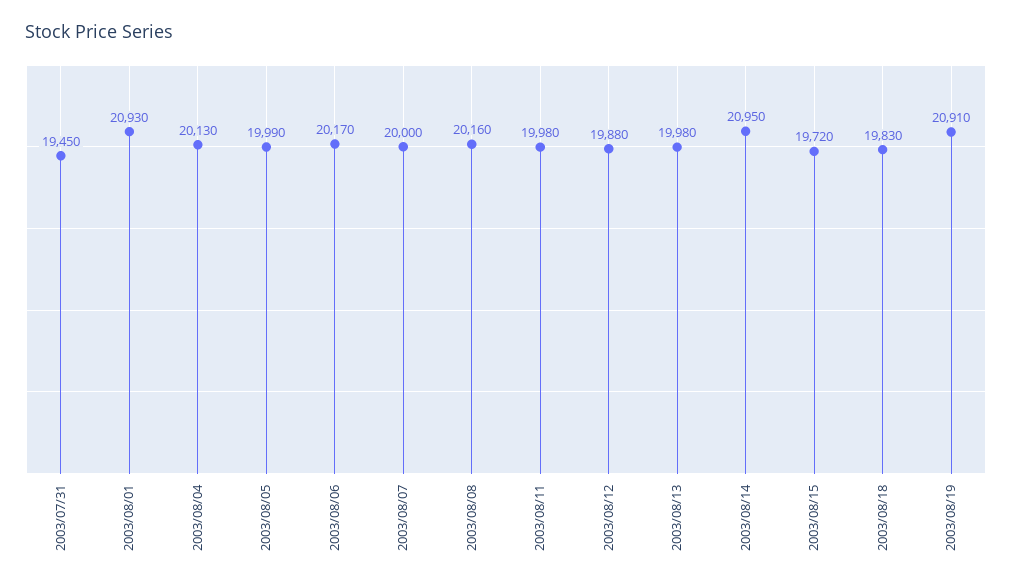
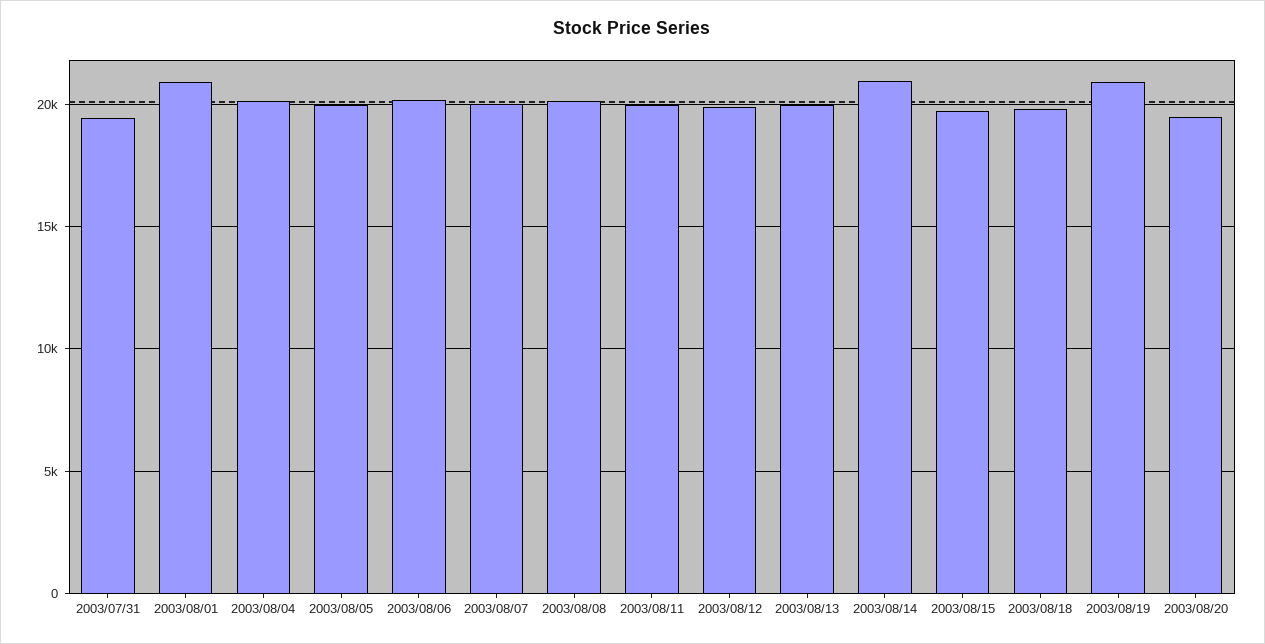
2003/08/20: none -> 19500

